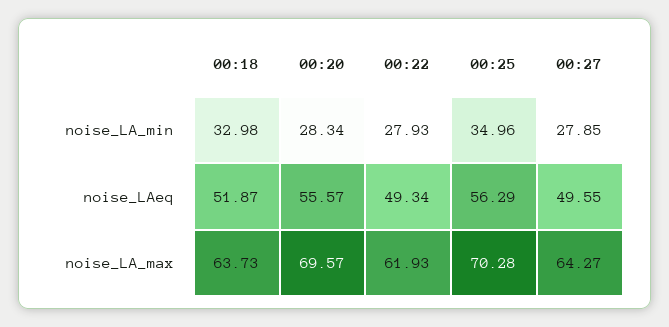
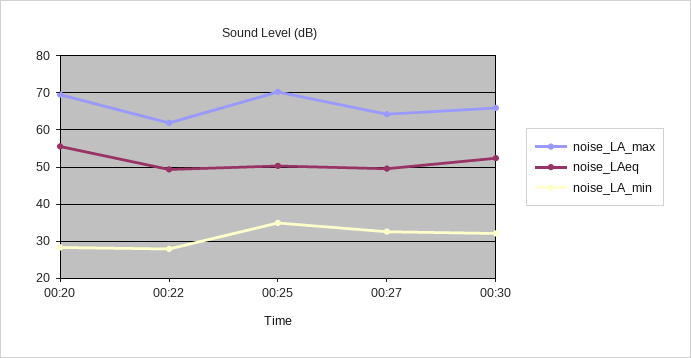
noise_LA_min, 00:18: 32.98 -> none
noise_LA_min, 00:27: 27.85 -> 32
noise_LAeq, 00:18: 51.87 -> none
noise_LAeq, 00:25: 56.29 -> 50
noise_LA_max, 00:18: 63.73 -> none
noise_LA_max, 00:30: none -> 66
noise_LAeq, 00:30: none -> 52
noise_LA_min, 00:30: none -> 32

